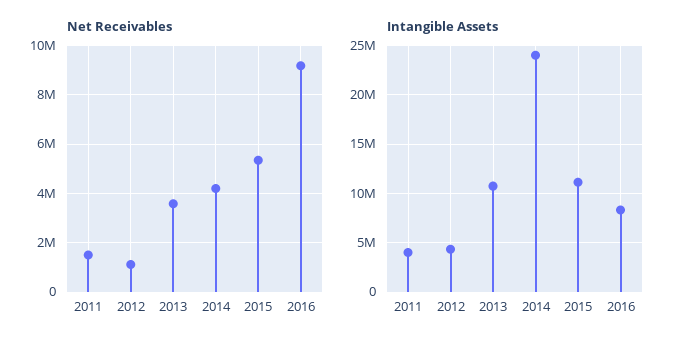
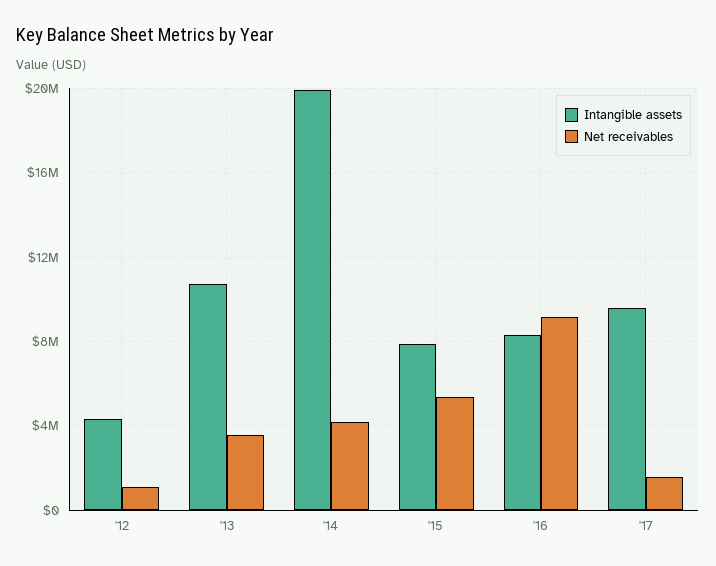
Net Receivables, 2011: 1500000 -> none
Intangible Assets, 2011: 4000000 -> none
Intangible Assets, 2014: 24000000 -> 20000000
Intangible Assets, 2015: 11000000 -> 8000000
Intangible Assets, '17: none -> 9500000
Net Receivables, '17: none -> 1500000

